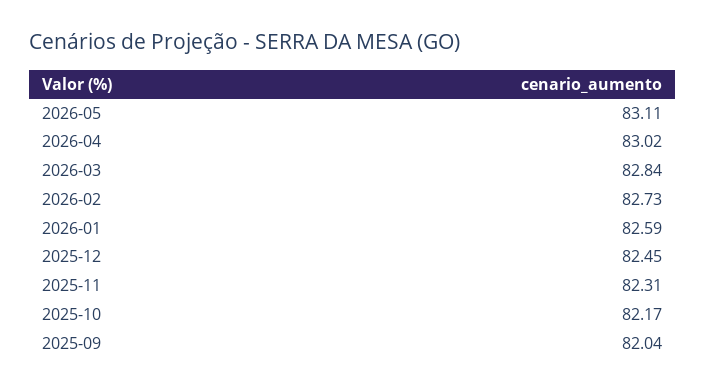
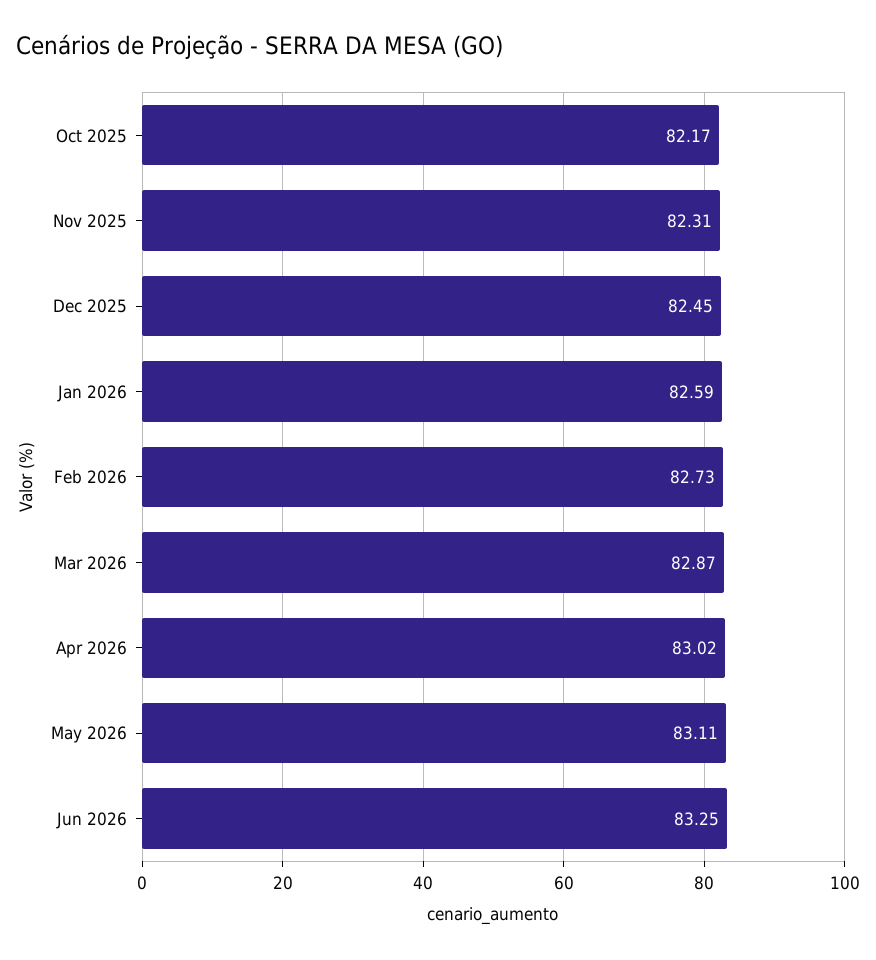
2026-03: 82.84 -> 82.87
2025-09: 82.04 -> none
Jun 2026: none -> 83.25

